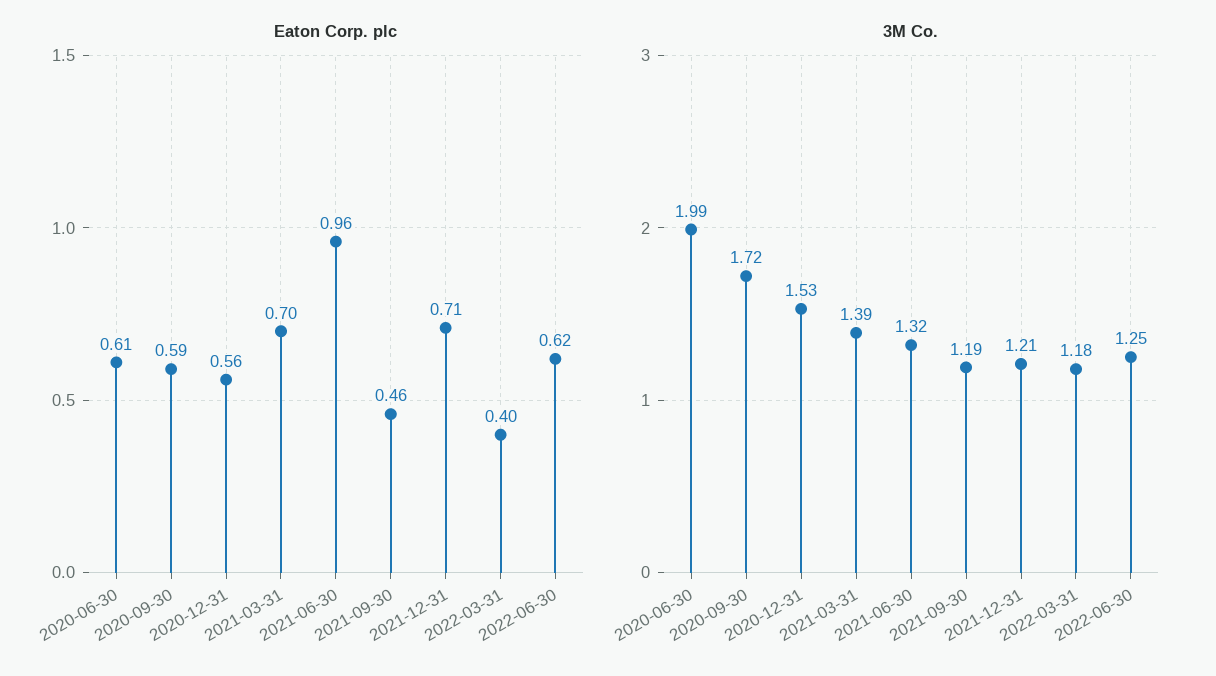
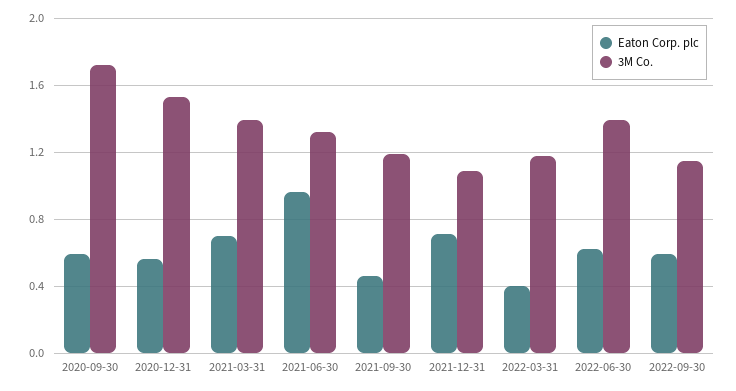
Eaton Corp. plc, 2020-06-30: 0.61 -> none
3M Co., 2020-06-30: 1.99 -> none
3M Co., 2021-12-31: 1.21 -> 1.1
3M Co., 2022-06-30: 1.25 -> 1.4
Eaton Corp. plc, 2022-09-30: none -> 0.6
3M Co., 2022-09-30: none -> 1.15

